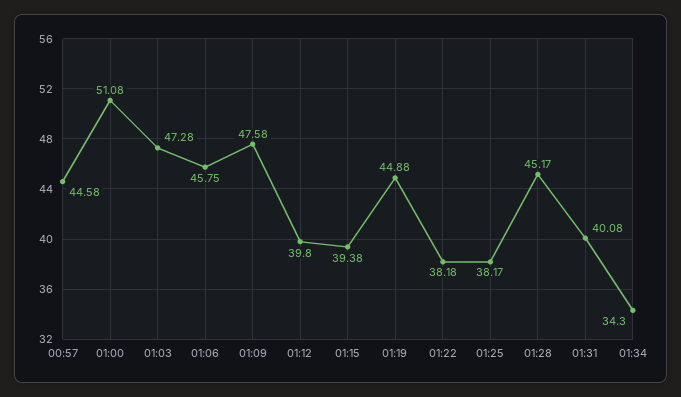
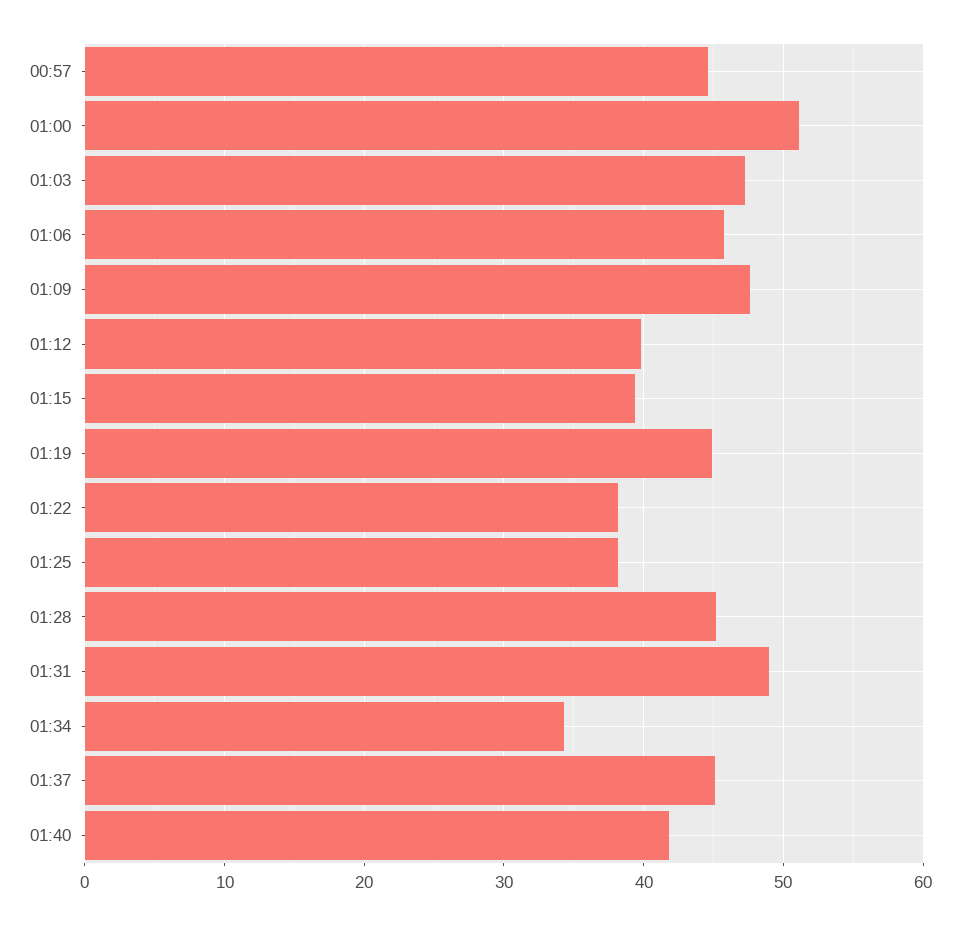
01:31: 40.08 -> 49
01:37: none -> 45
01:40: none -> 42

